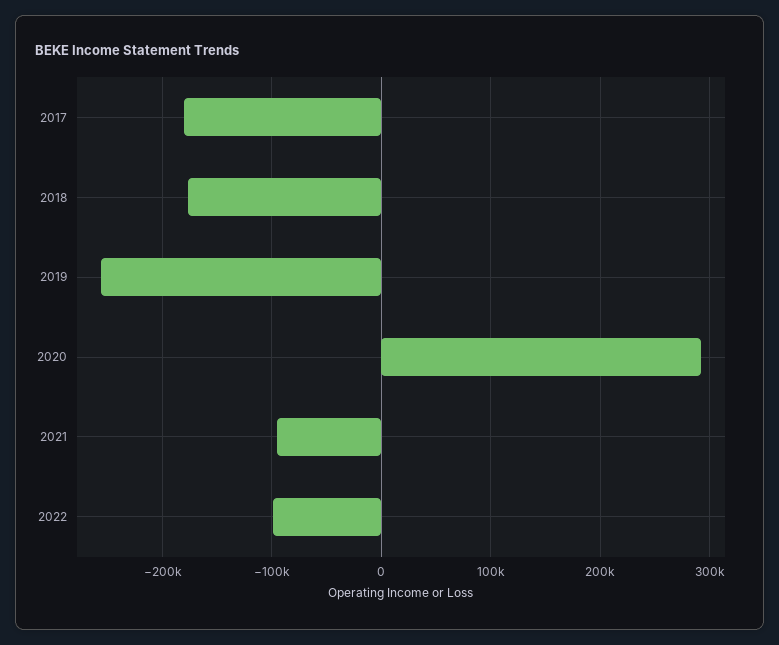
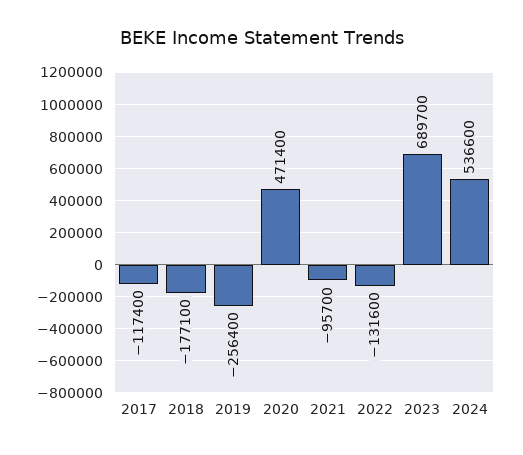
2017: -180000 -> -117400
2020: 290000 -> 471400
2022: -100000 -> -131600
2023: none -> 689700
2024: none -> 536600

